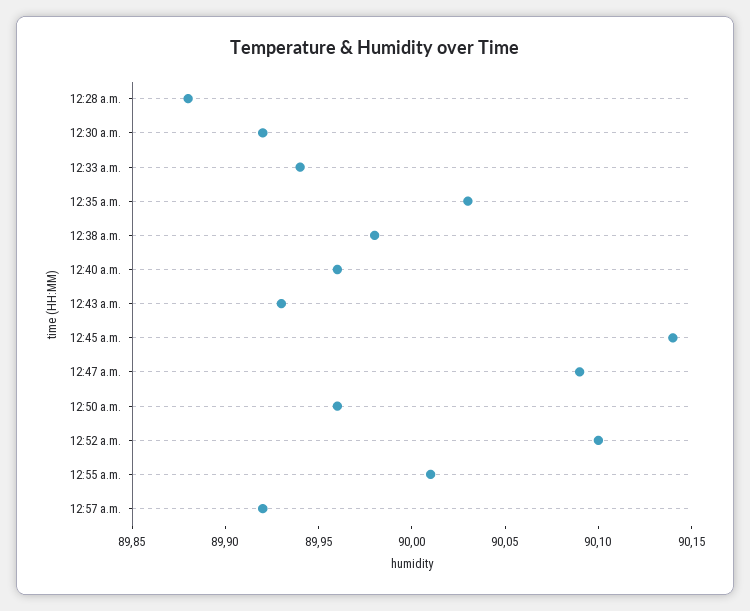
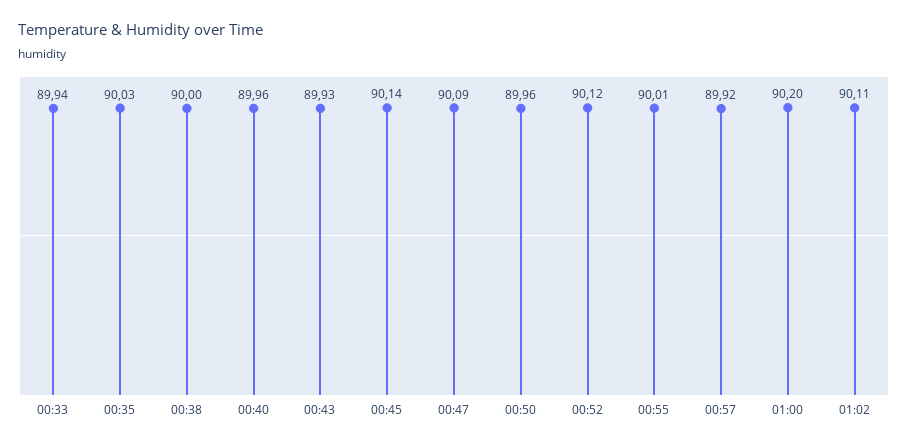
12:28 a.m.: 89.88 -> none
12:30 a.m.: 89.92 -> none
12:38 a.m.: 89.98 -> 90
12:52 a.m.: 90.1 -> 90.12
01:00: none -> 90.2
01:02: none -> 90.11

